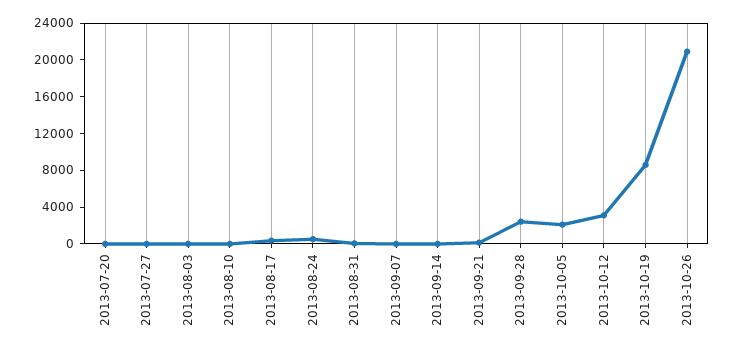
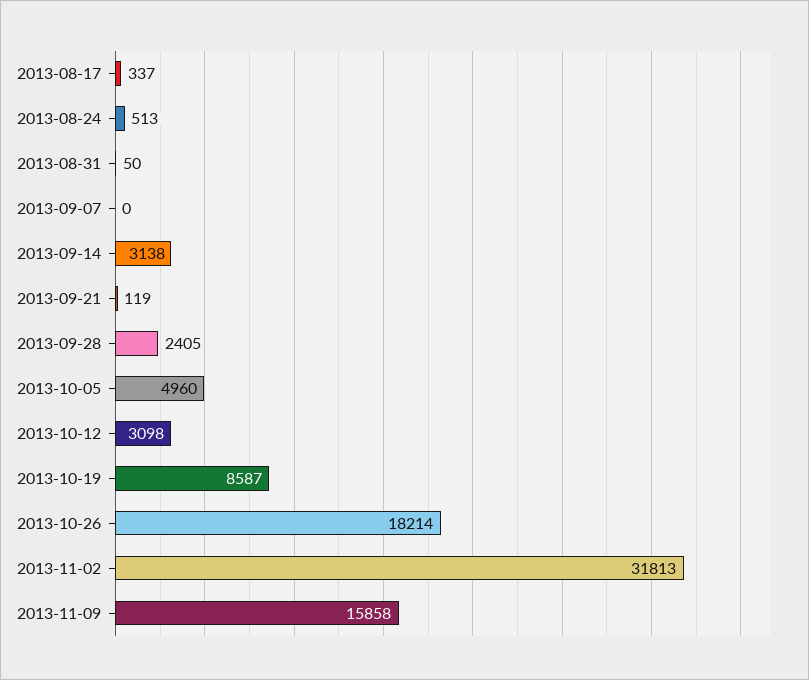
2013-07-20: 0 -> none
2013-07-27: 0 -> none
2013-08-03: 0 -> none
2013-08-10: 0 -> none
2013-09-14: 0 -> 3138
2013-10-05: 2000 -> 4960
2013-10-26: 21000 -> 18214
2013-11-02: none -> 31813
2013-11-09: none -> 15858

